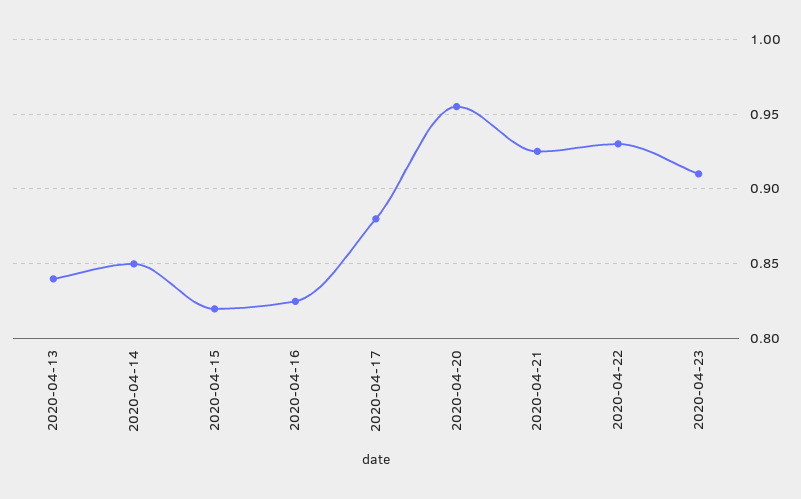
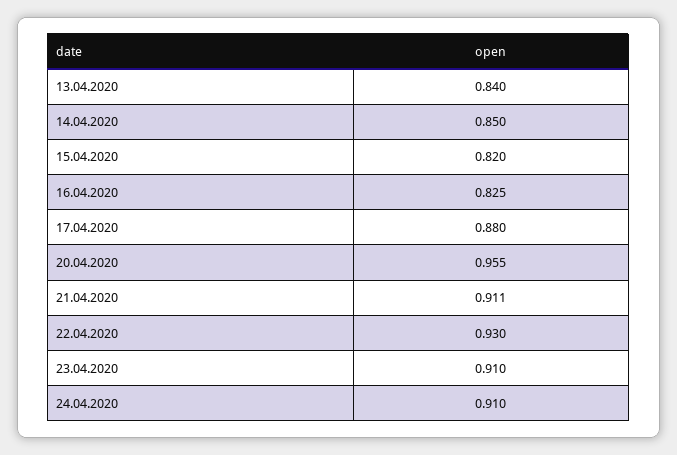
2020-04-21: 0.925 -> 0.911
24.04.2020: none -> 0.91

